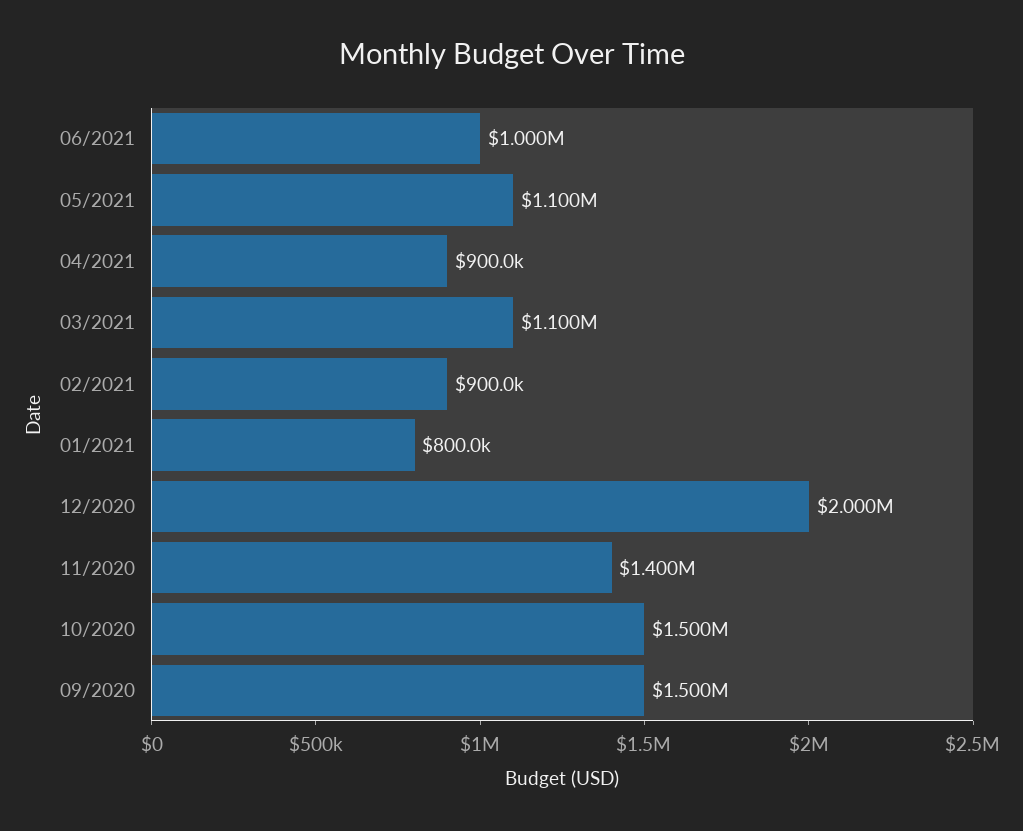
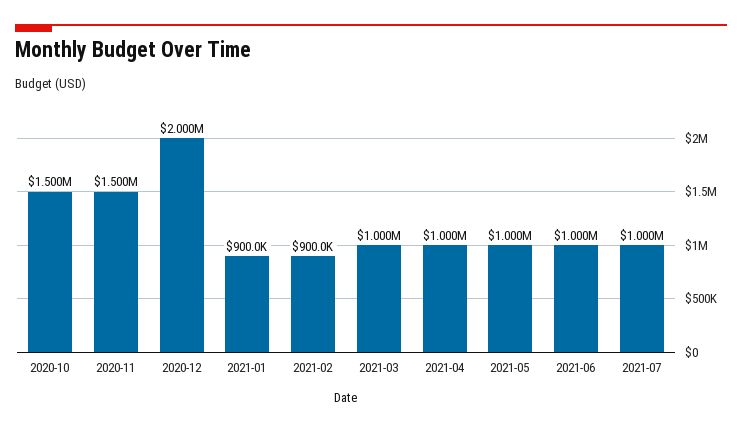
05/2021: 1100000 -> 1000000
04/2021: 900000 -> 1000000
03/2021: 1100000 -> 1000000
01/2021: 800000 -> 900000
11/2020: 1400000 -> 1500000
09/2020: 1500000 -> none
2021-07: none -> 1000000

